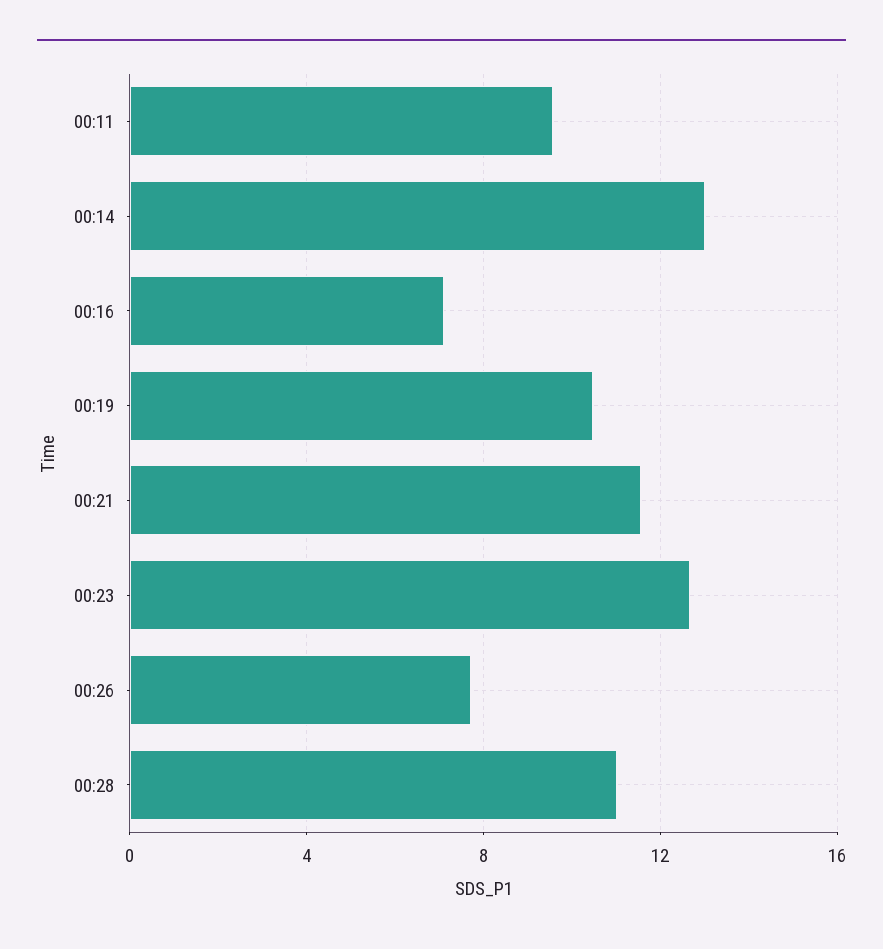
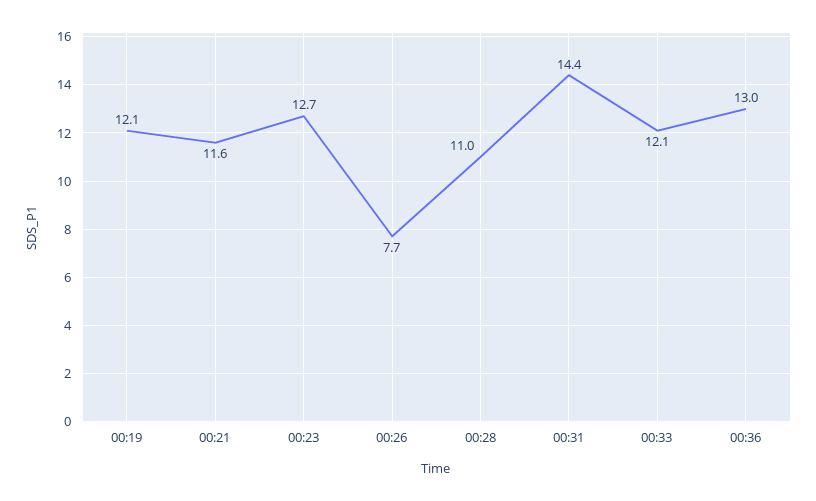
00:11: 9.5 -> none
00:14: 13 -> none
00:16: 7 -> none
00:19: 10.5 -> 12.1
00:31: none -> 14.4
00:33: none -> 12.1
00:36: none -> 13

